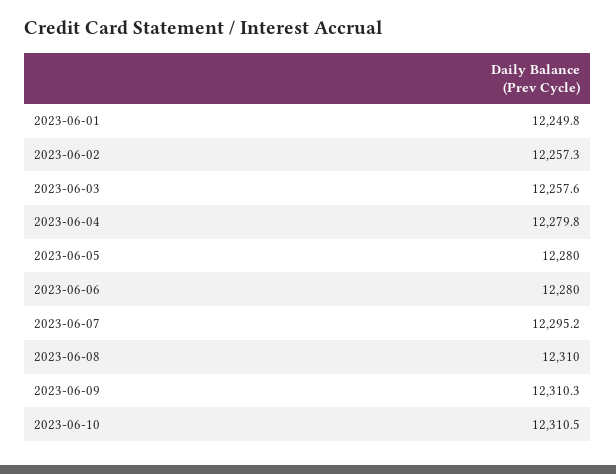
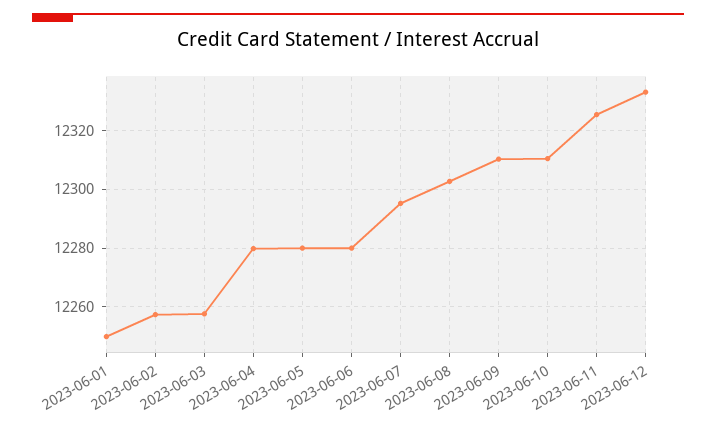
2023-06-08: 12310 -> 12302.5
2023-06-11: none -> 12325
2023-06-12: none -> 12332.5

